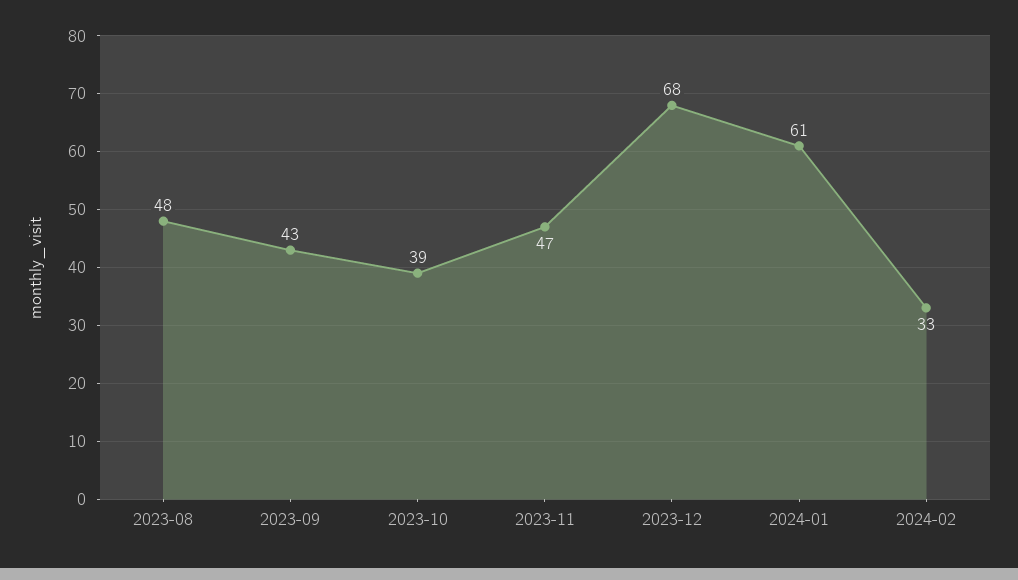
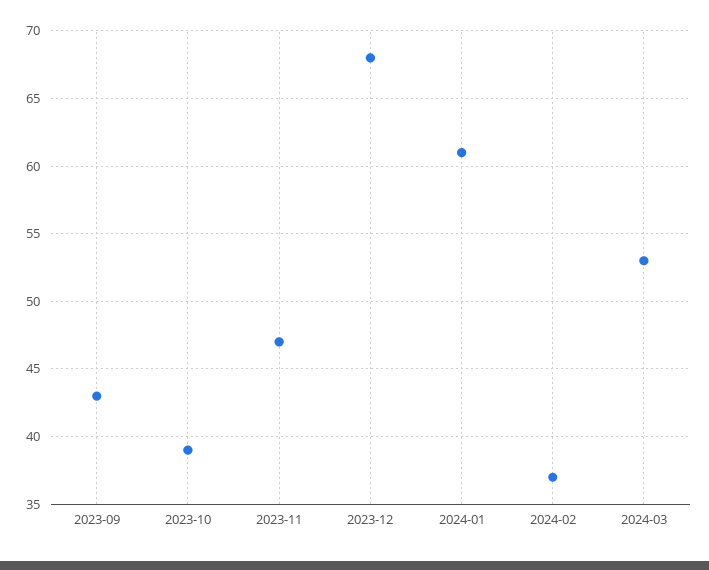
2023-08: 48 -> none
2024-02: 33 -> 37
2024-03: none -> 53

